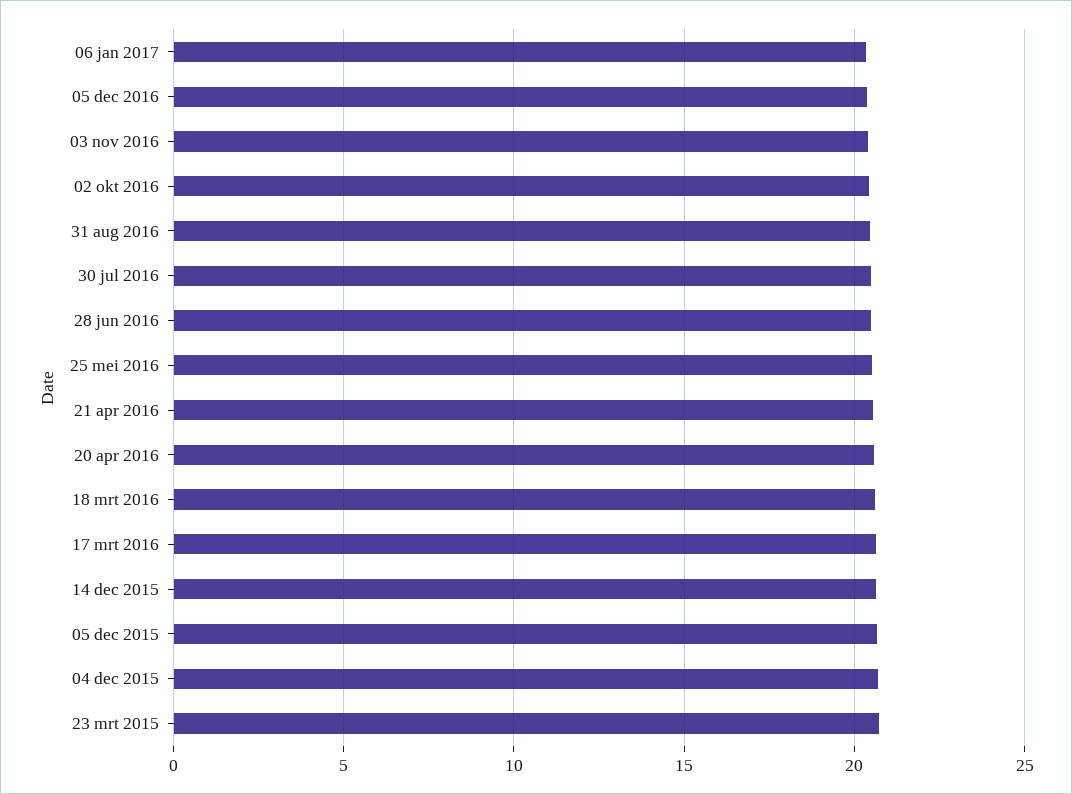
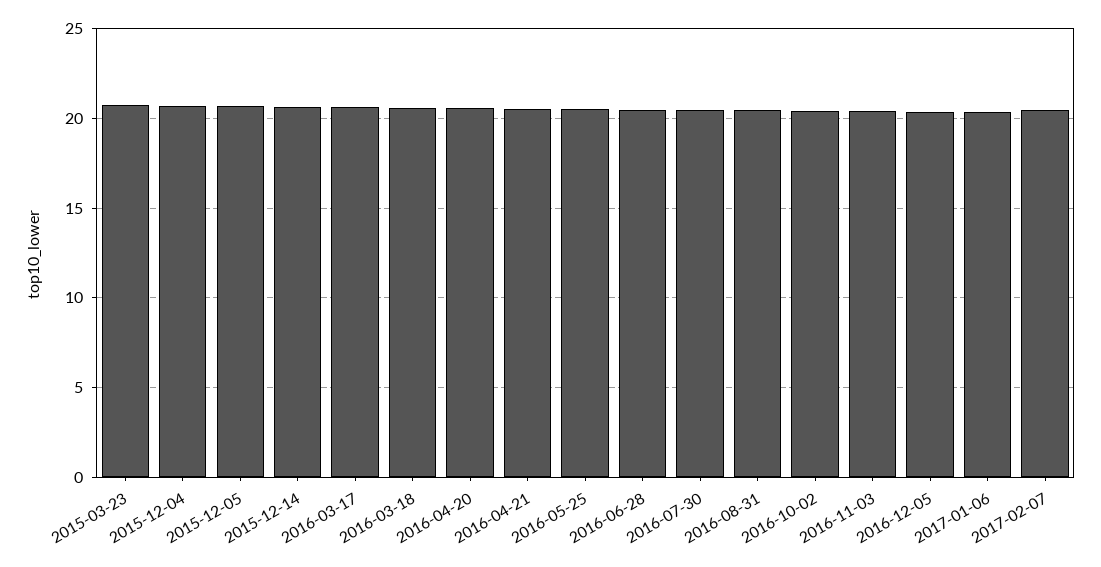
2017-02-07: none -> 20.5

